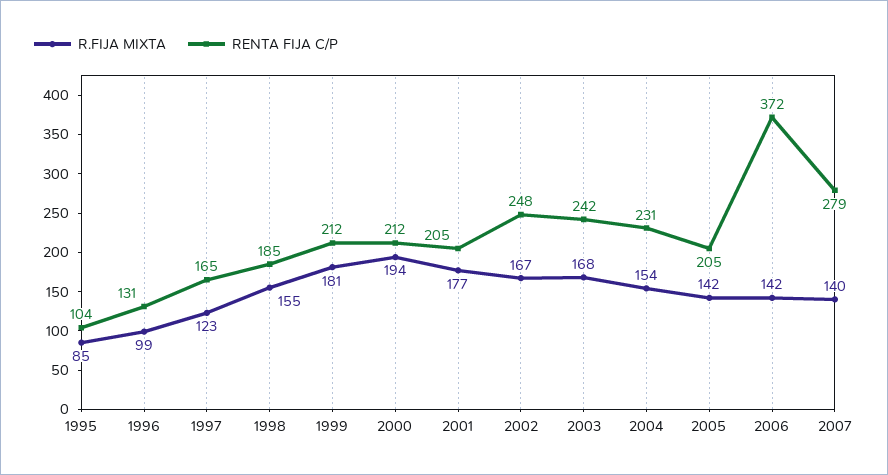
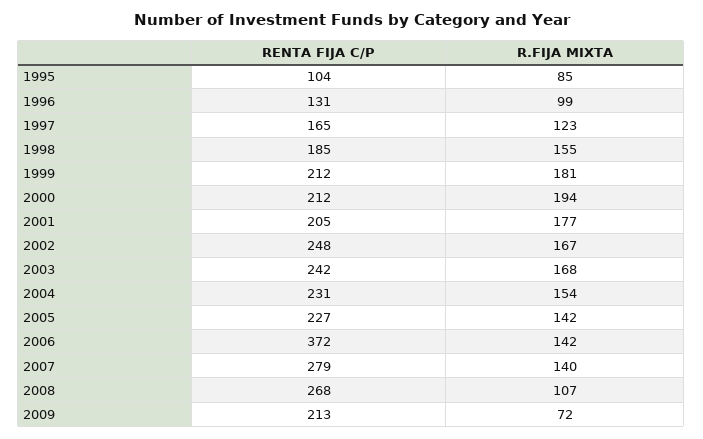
RENTA FIJA C/P, 2005: 205 -> 227
RENTA FIJA C/P, 2008: none -> 268
R.FIJA MIXTA, 2008: none -> 107
RENTA FIJA C/P, 2009: none -> 213
R.FIJA MIXTA, 2009: none -> 72

